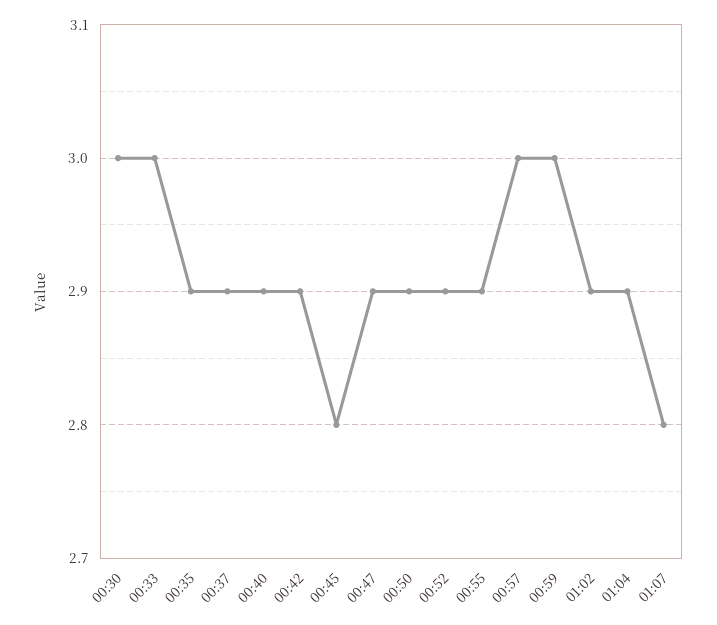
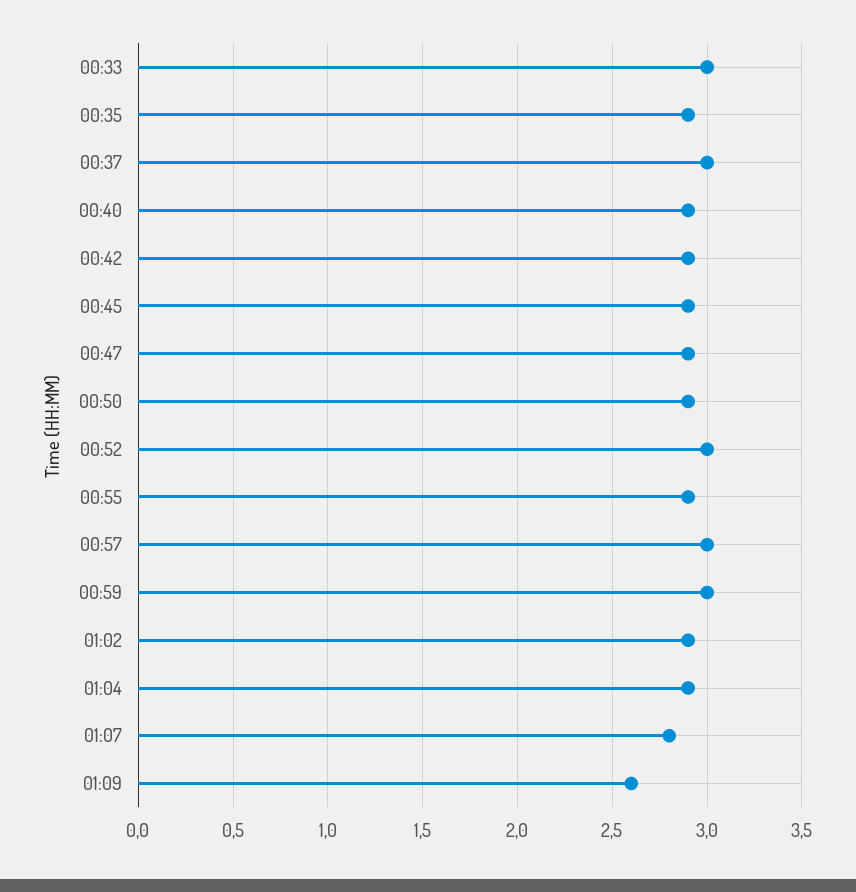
00:30: 3 -> none
00:37: 2.9 -> 3
00:45: 2.8 -> 2.9
00:52: 2.9 -> 3
01:09: none -> 2.6

